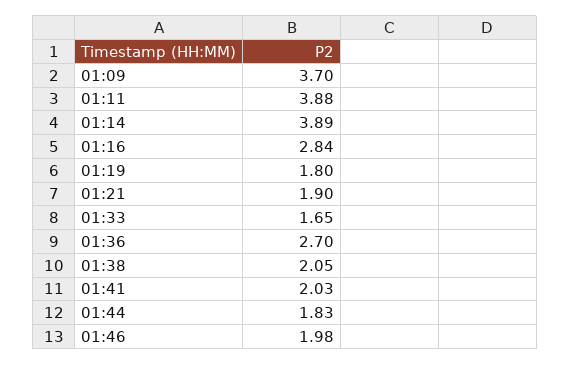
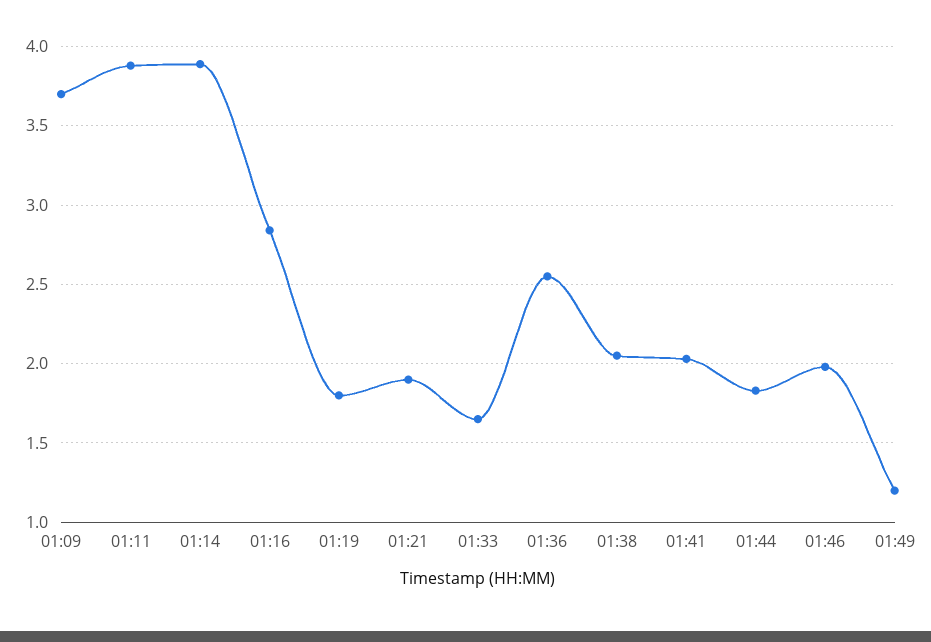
01:36: 2.7 -> 2.55
01:49: none -> 1.2

